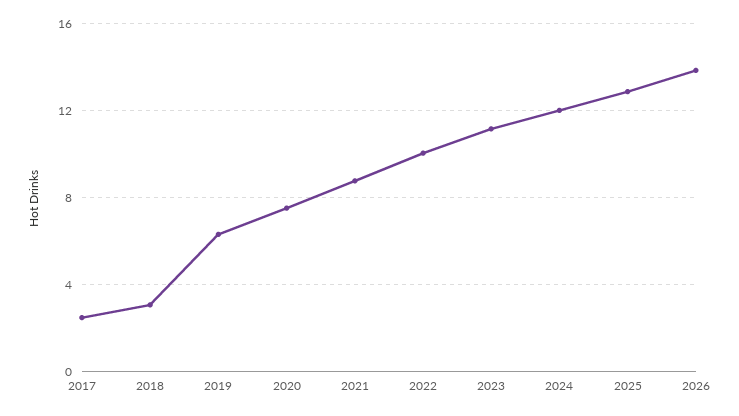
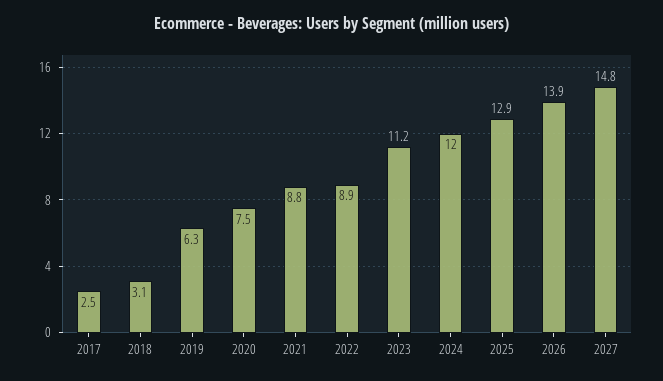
2022: 10 -> 8.9
2027: none -> 14.8

